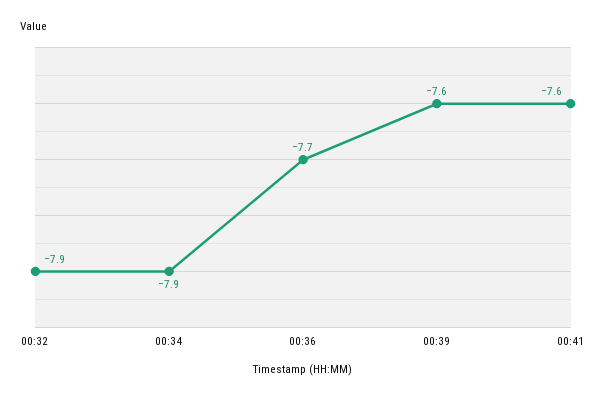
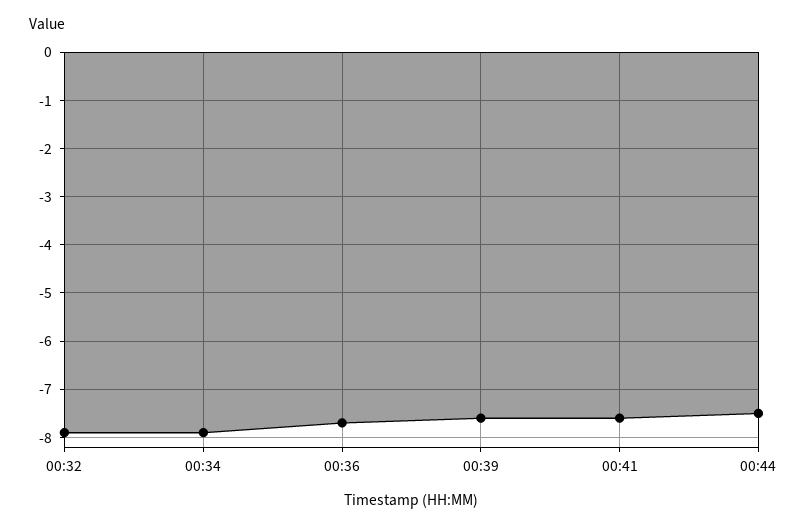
00:44: none -> -7.5

